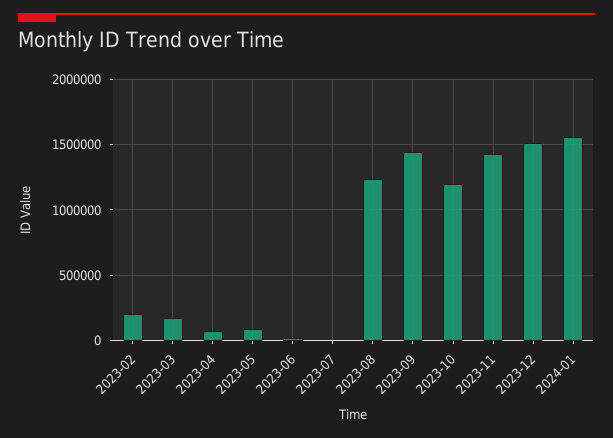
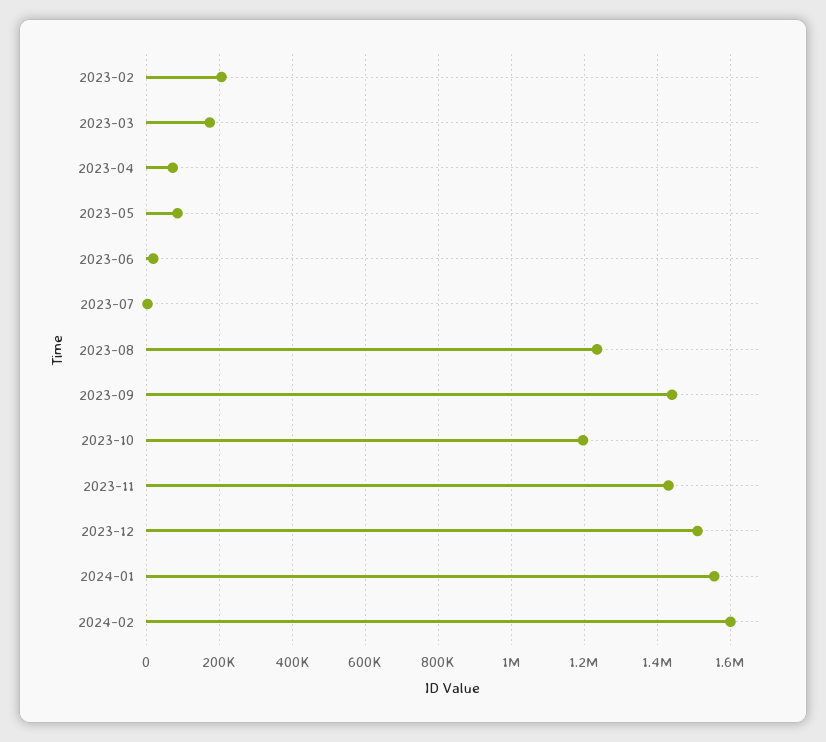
2024-02: none -> 1600000

